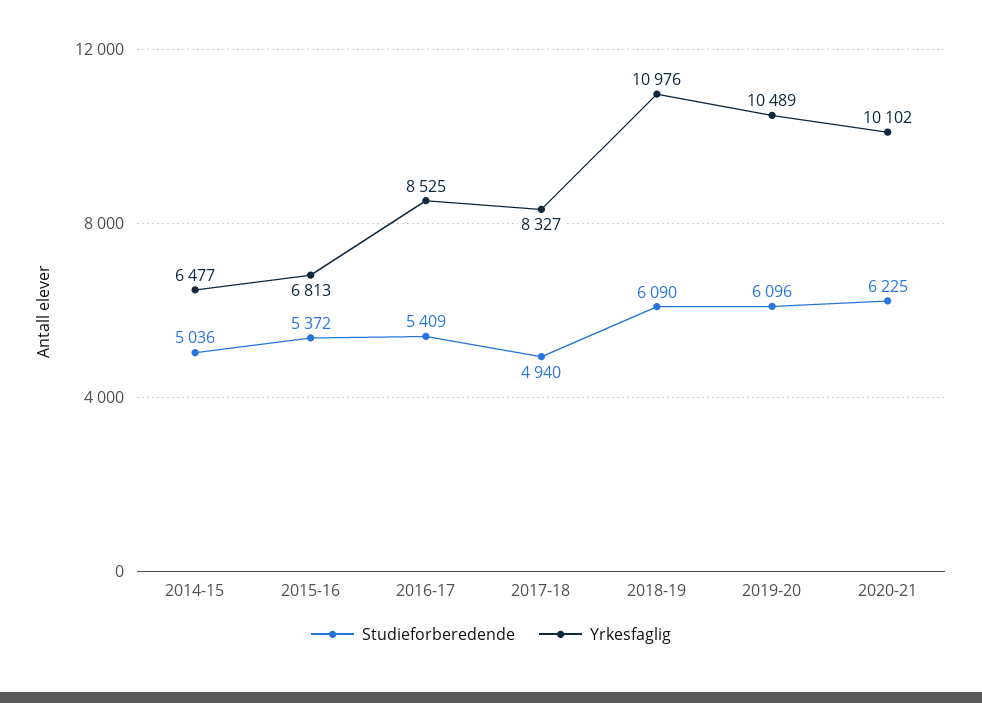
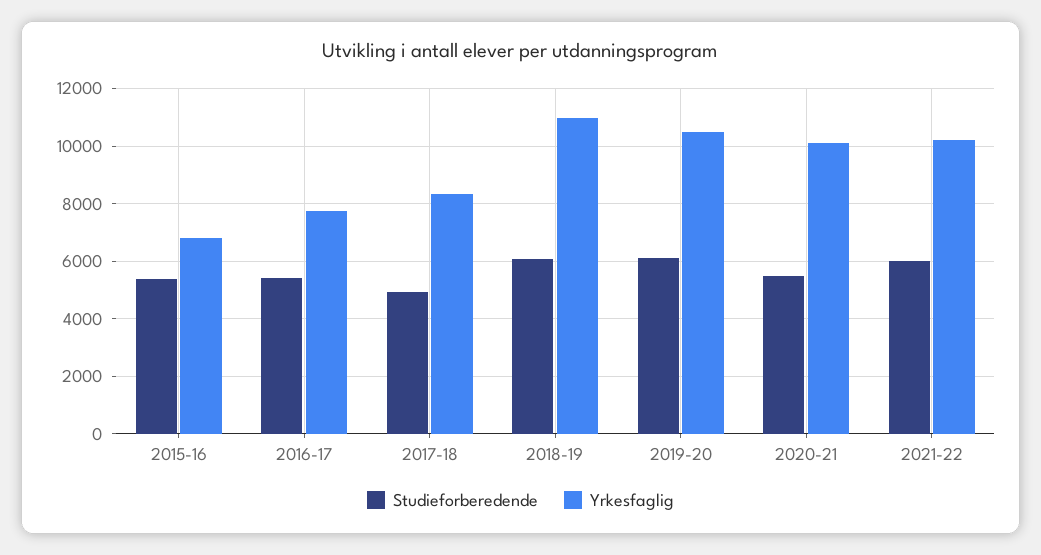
Studieforberedende, 2014-15: 5036 -> none
Yrkesfaglig, 2014-15: 6477 -> none
Yrkesfaglig, 2016-17: 8525 -> 7750
Studieforberedende, 2020-21: 6225 -> 5500
Studieforberedende, 2021-22: none -> 6000
Yrkesfaglig, 2021-22: none -> 10250

